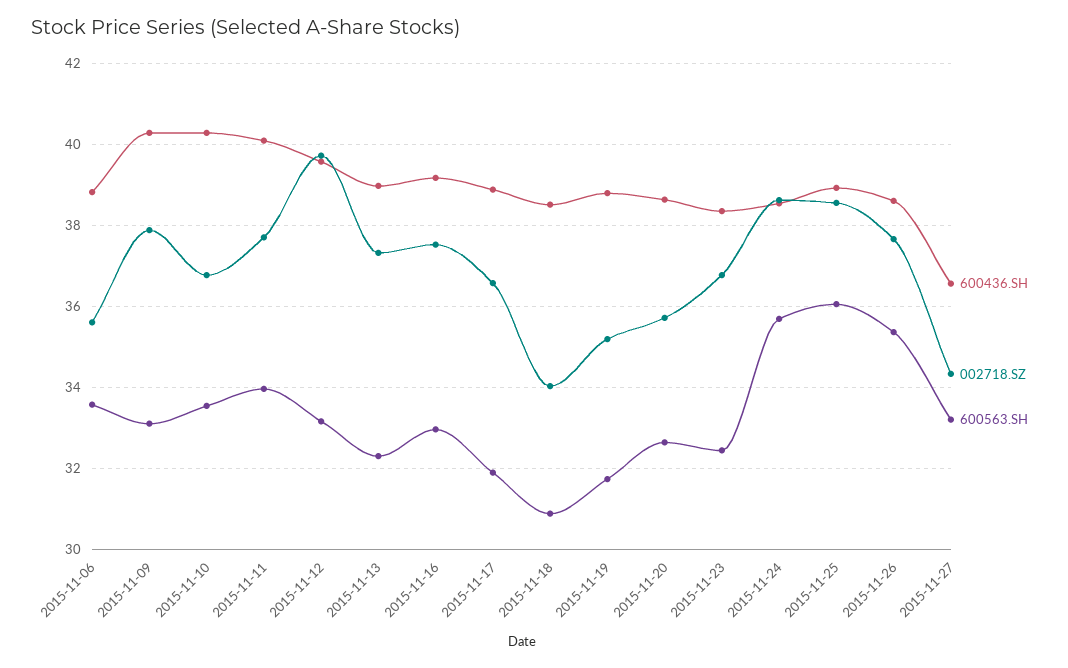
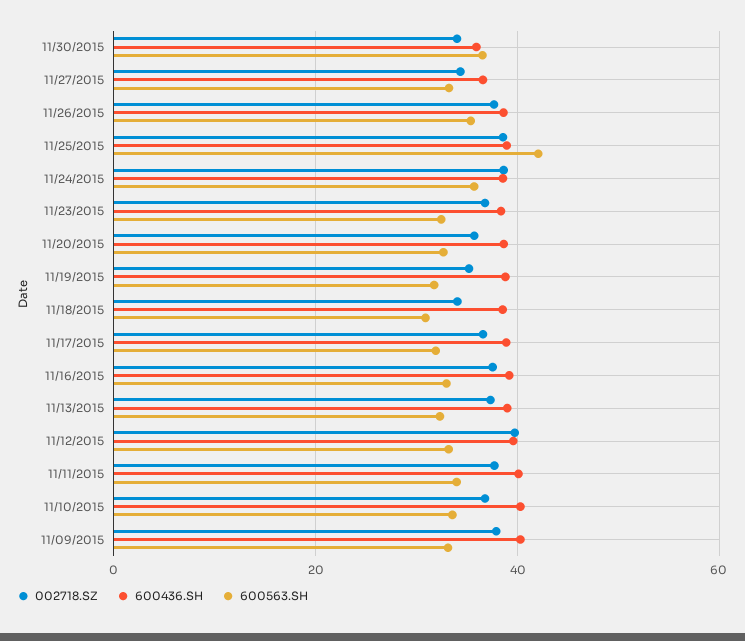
600436.SH, 2015-11-06: 38.8 -> none
002718.SZ, 2015-11-06: 35.6 -> none
600563.SH, 2015-11-06: 33.6 -> none
600563.SH, 2015-11-25: 36 -> 42
002718.SZ, 11/30/2015: none -> 34
600436.SH, 11/30/2015: none -> 36
600563.SH, 11/30/2015: none -> 36

